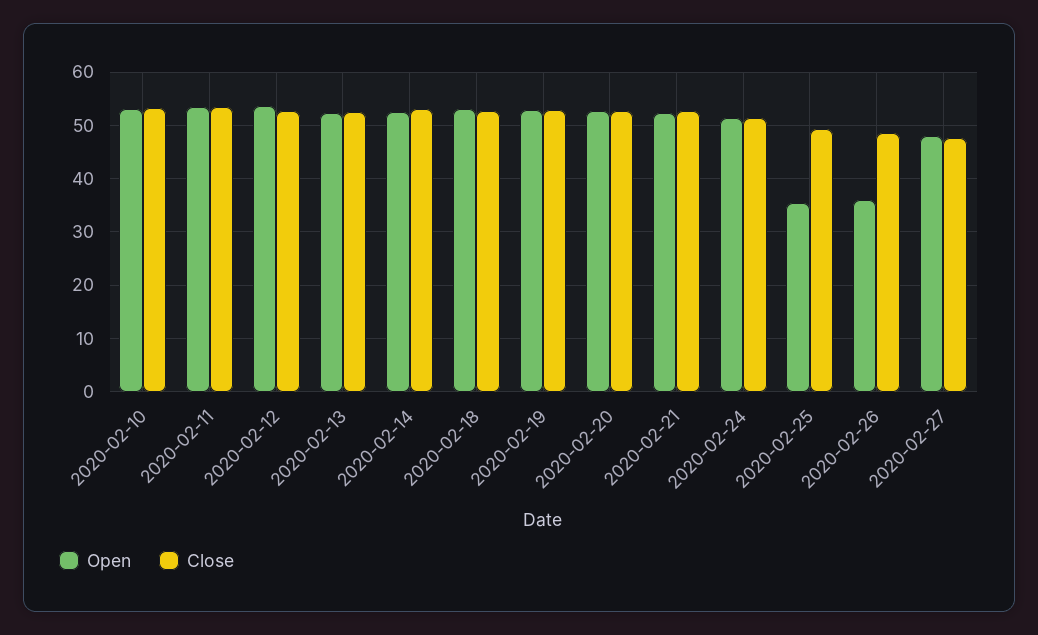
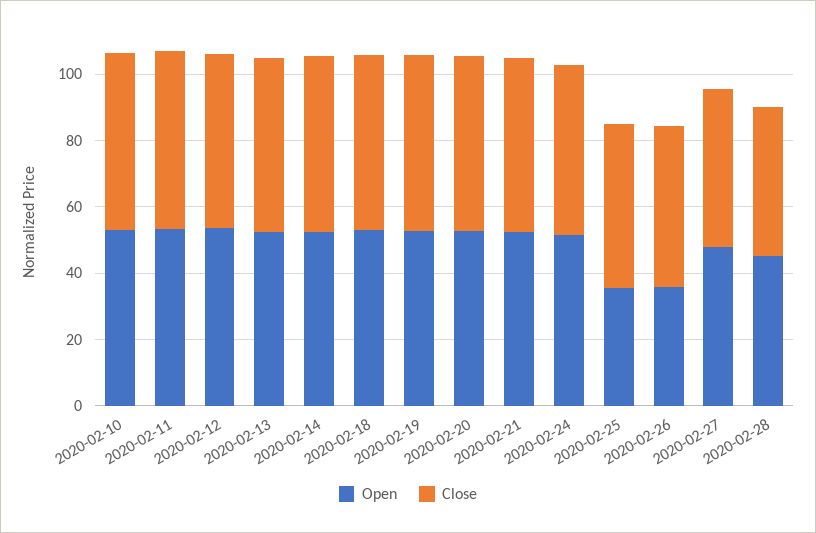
Open, 2020-02-28: none -> 45
Close, 2020-02-28: none -> 45

